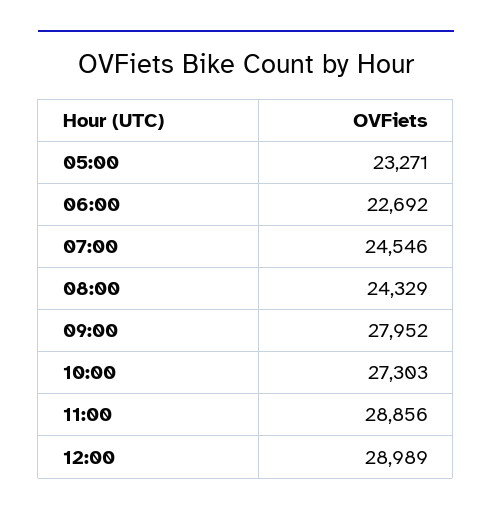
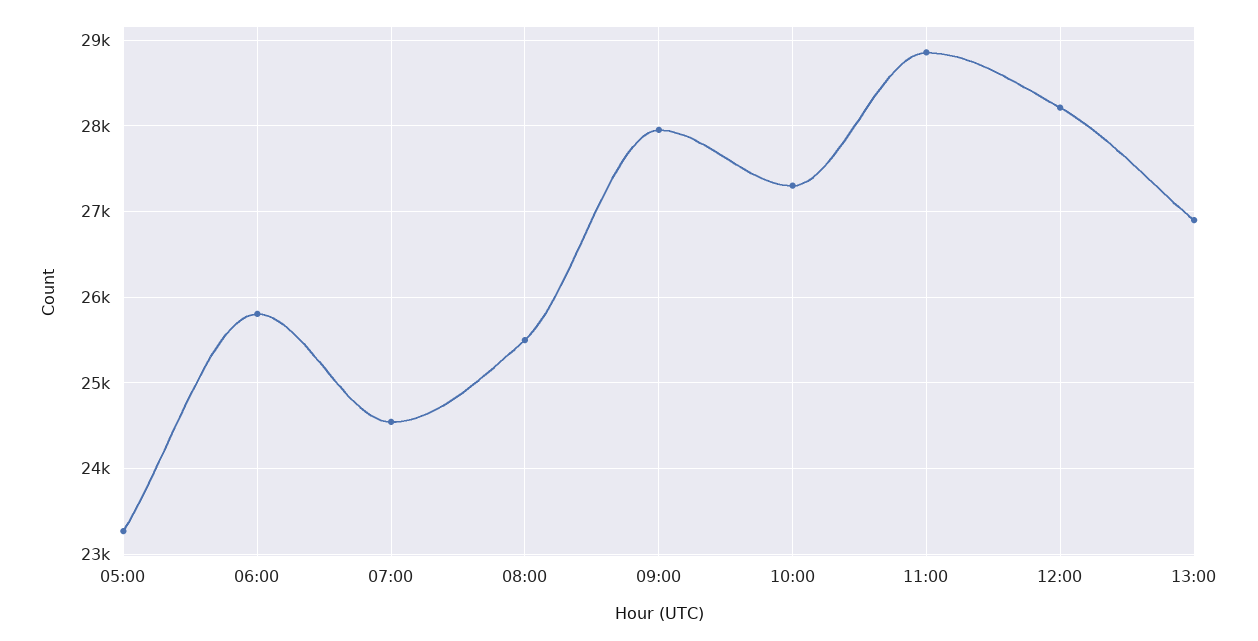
06:00: 22692 -> 25800
08:00: 24329 -> 25500
12:00: 28989 -> 28200
13:00: none -> 26900

